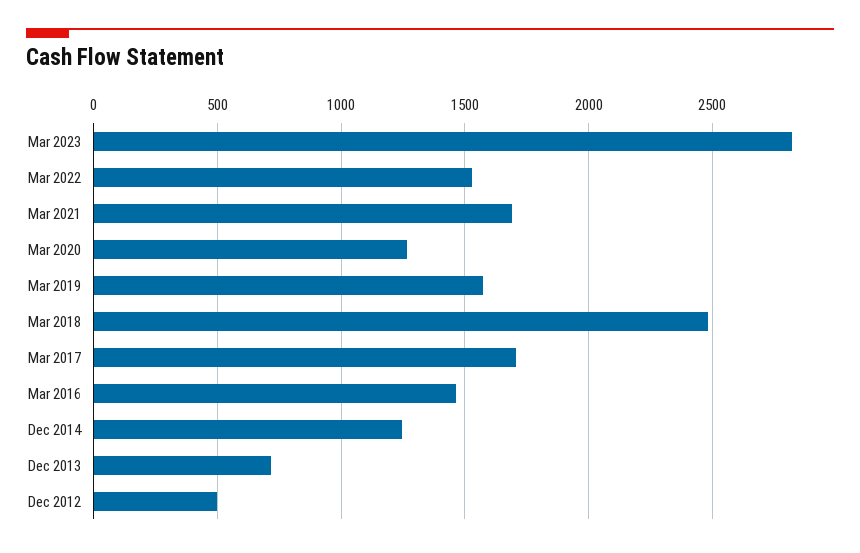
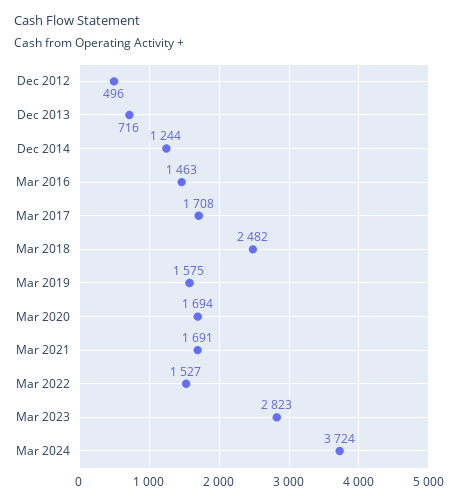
Mar 2020: 1250 -> 1694
Mar 2024: none -> 3724

